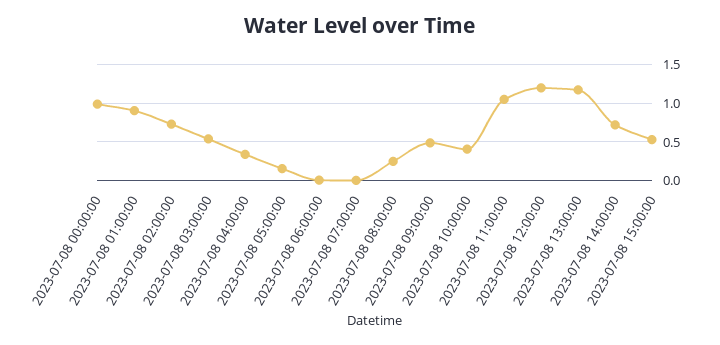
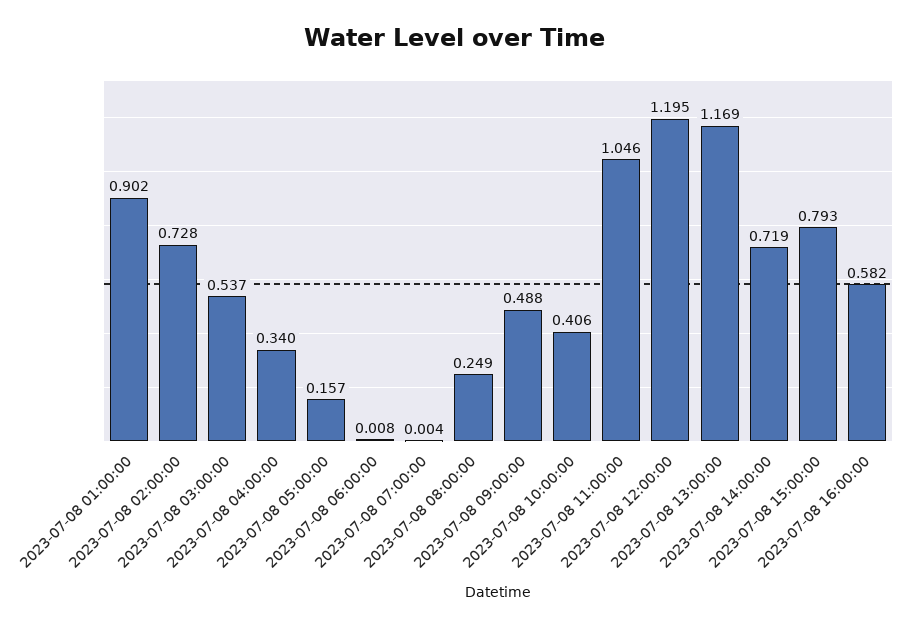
2023-07-08 00:00:00: 1 -> none
2023-07-08 15:00:00: 0.5 -> 0.793
2023-07-08 16:00:00: none -> 0.582

